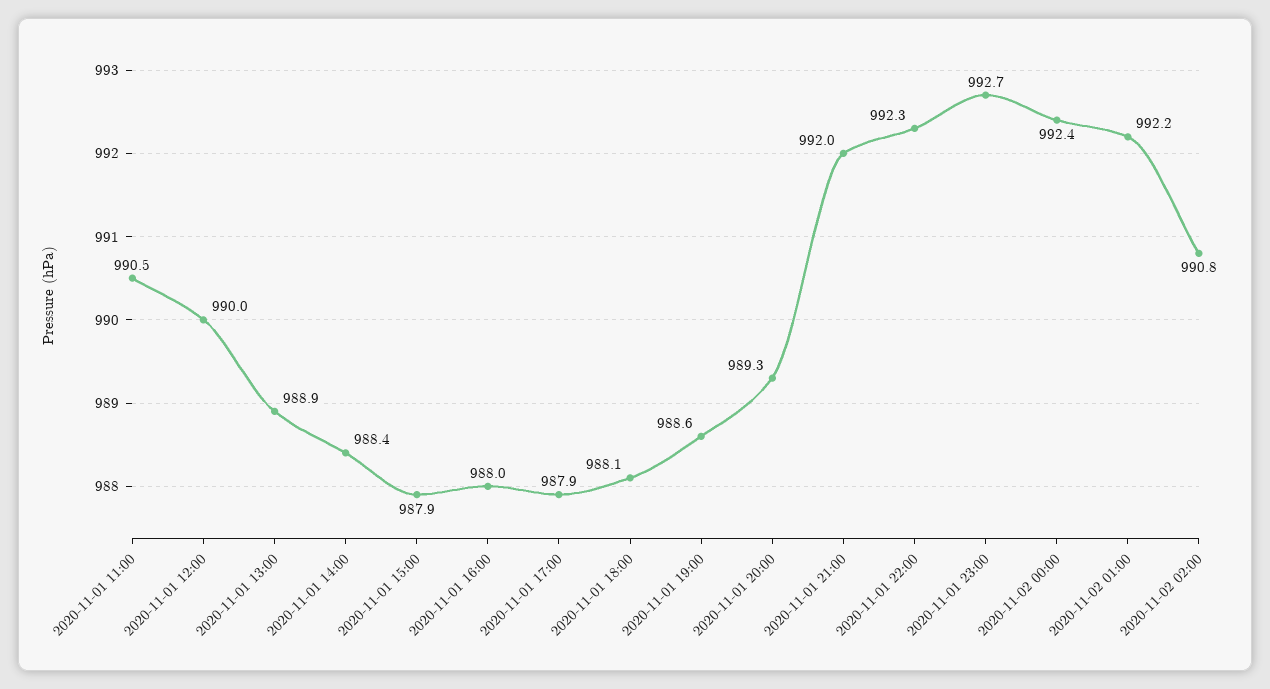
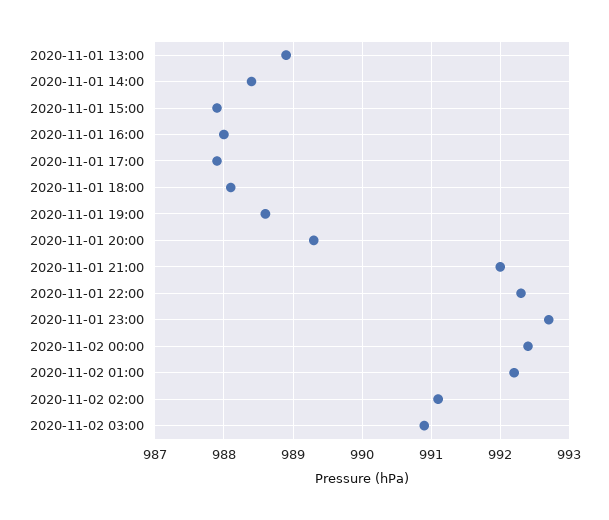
2020-11-01 11:00: 990.5 -> none
2020-11-01 12:00: 990 -> none
2020-11-02 02:00: 990.8 -> 991.1
2020-11-02 03:00: none -> 990.9

